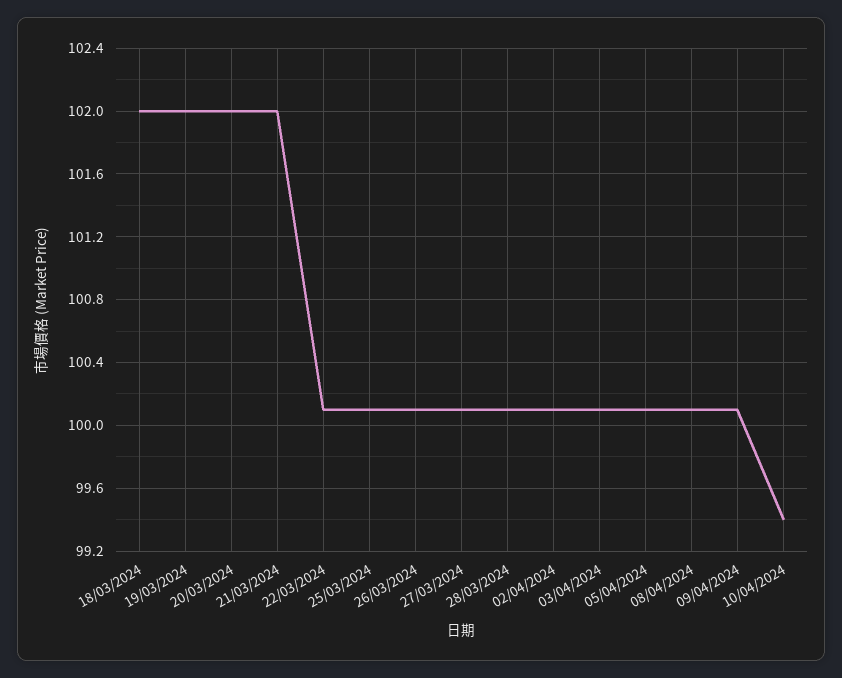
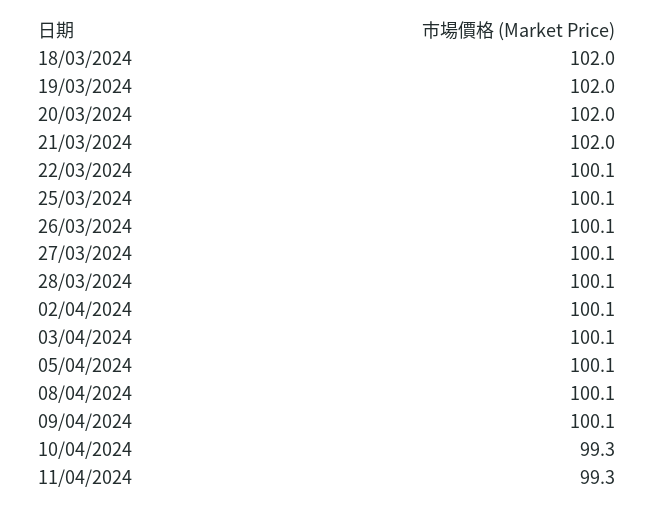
10/04/2024: 99.4 -> 99.3
11/04/2024: none -> 99.3

